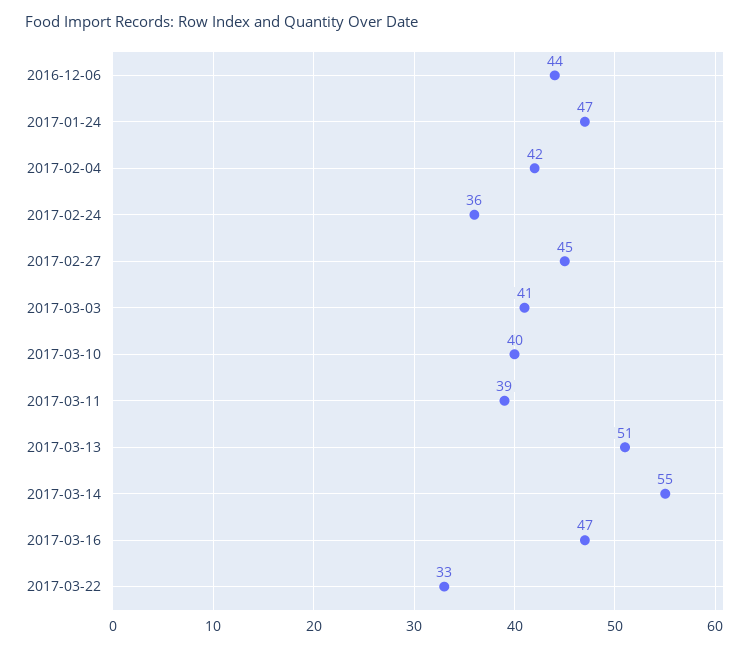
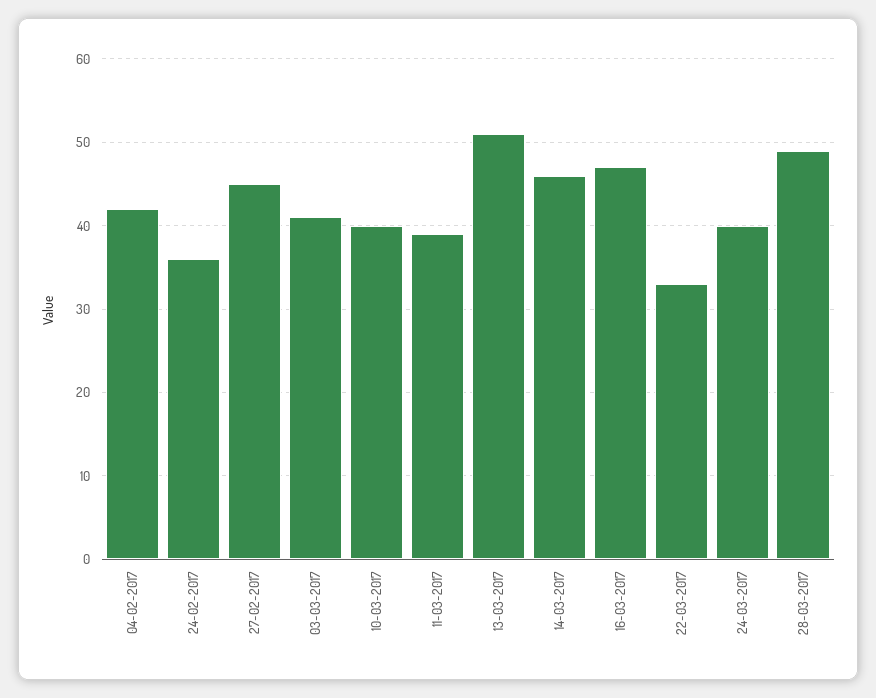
2016-12-06: 44 -> none
2017-01-24: 47 -> none
2017-03-14: 55 -> 46
24-03-2017: none -> 40
28-03-2017: none -> 49

